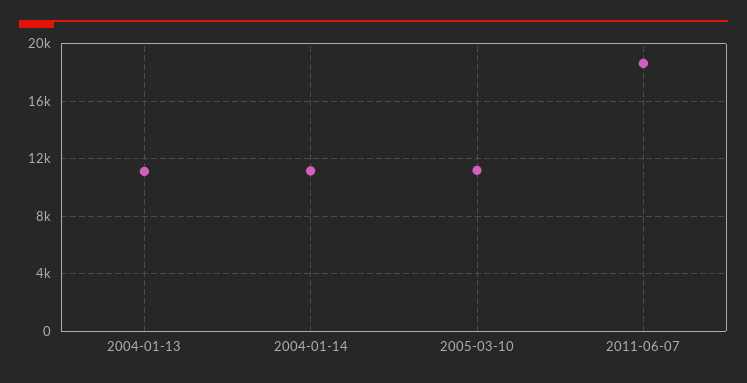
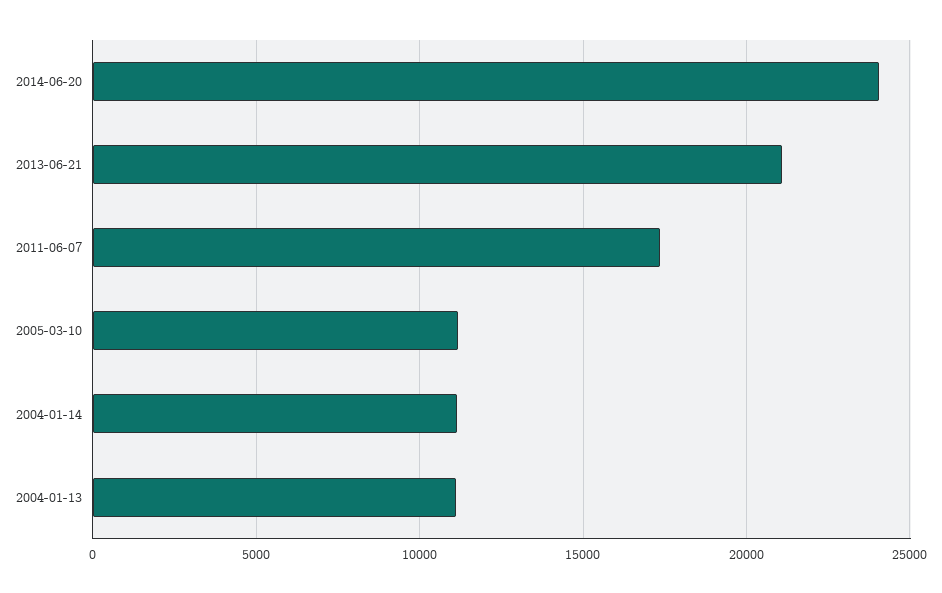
2011-06-07: 18500 -> 17500
2014-06-20: none -> 24000
2013-06-21: none -> 21000

